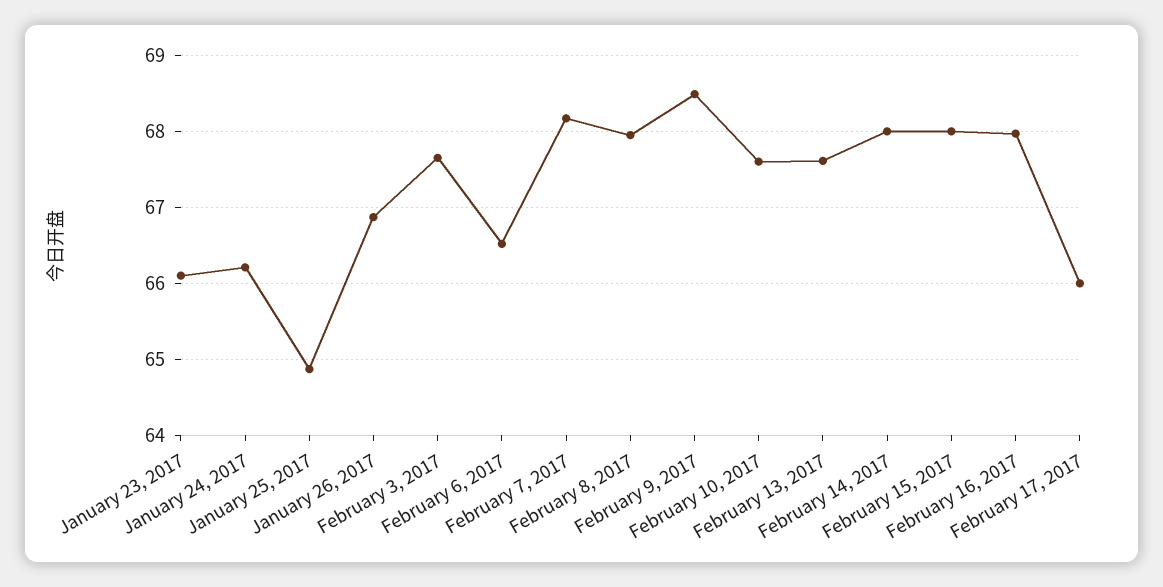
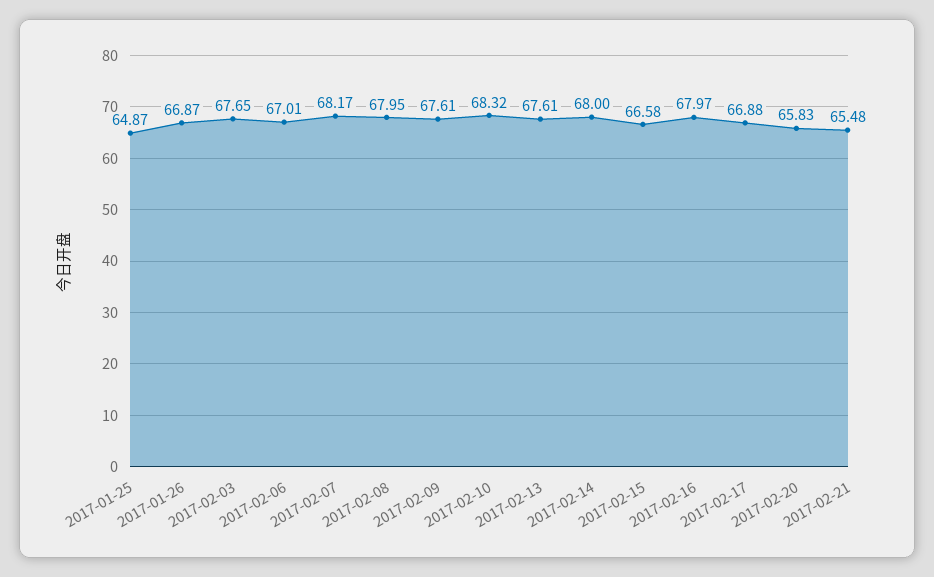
January 23, 2017: 66.1 -> none
January 24, 2017: 66.2 -> none
February 6, 2017: 66.5 -> 67.01
February 9, 2017: 68.5 -> 67.61
February 10, 2017: 67.6 -> 68.32
February 15, 2017: 68 -> 66.58
February 17, 2017: 66 -> 66.88
2017-02-20: none -> 65.83
2017-02-21: none -> 65.48

